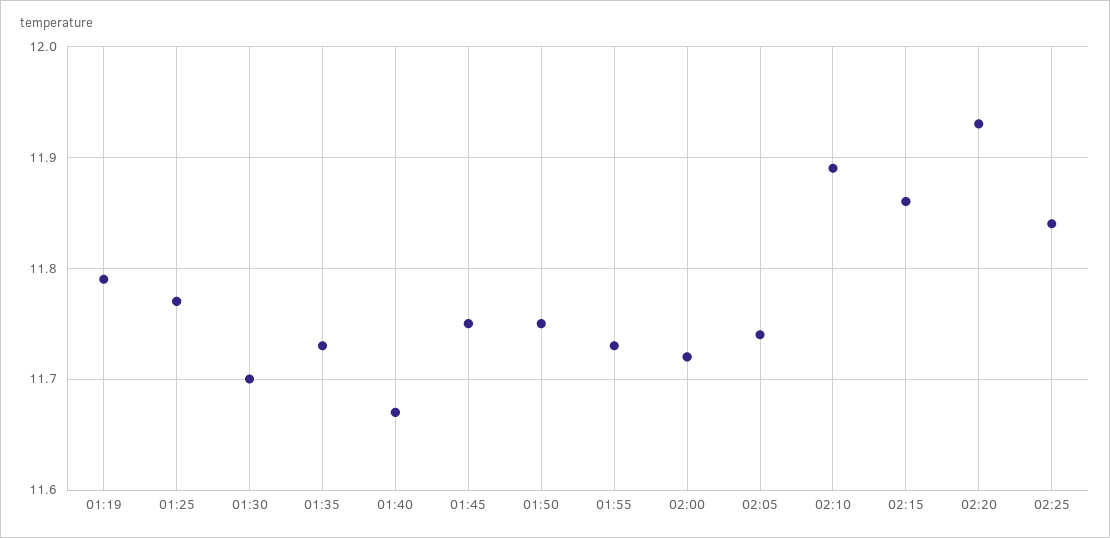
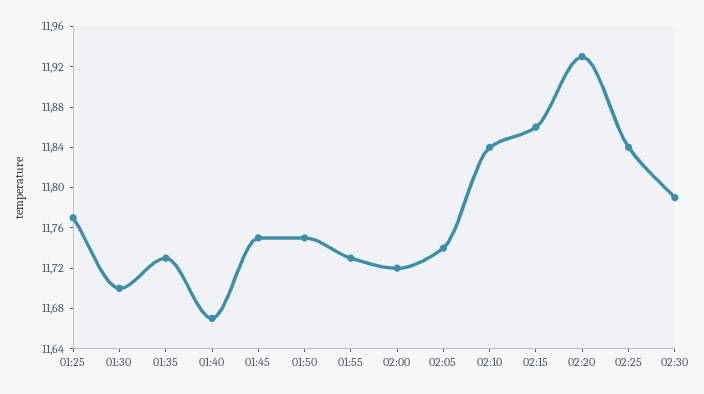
01:19: 11.79 -> none
02:10: 11.89 -> 11.84
02:30: none -> 11.79

